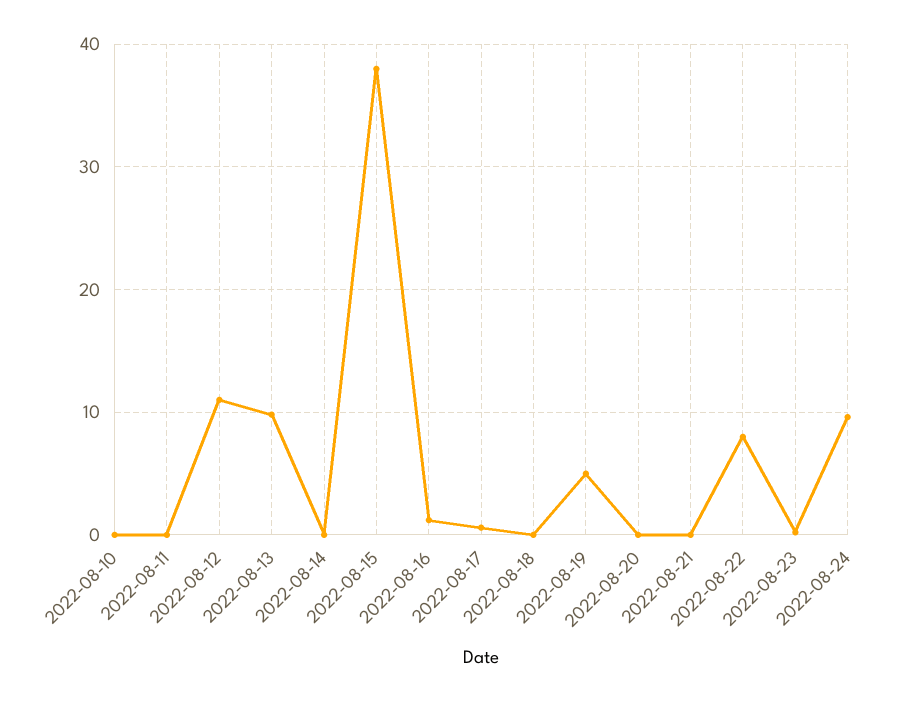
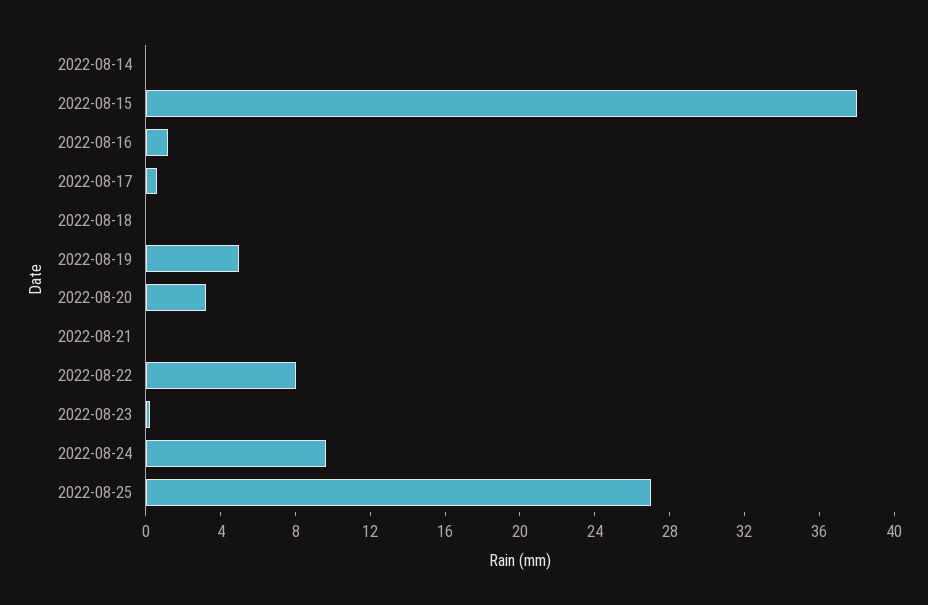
2022-08-10: 0 -> none
2022-08-11: 0 -> none
2022-08-12: 11 -> none
2022-08-13: 10 -> none
2022-08-20: 0 -> 3
2022-08-25: none -> 27

